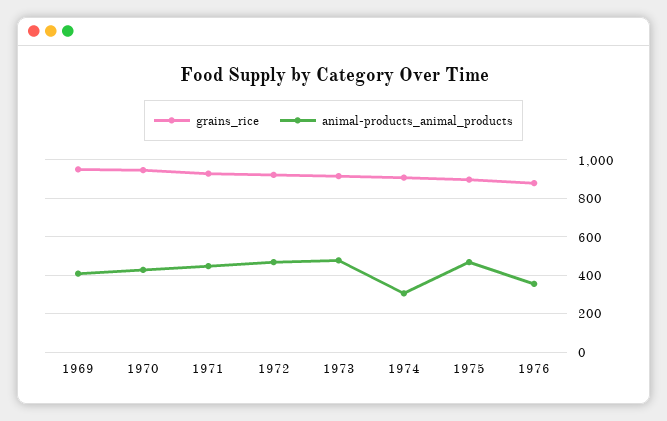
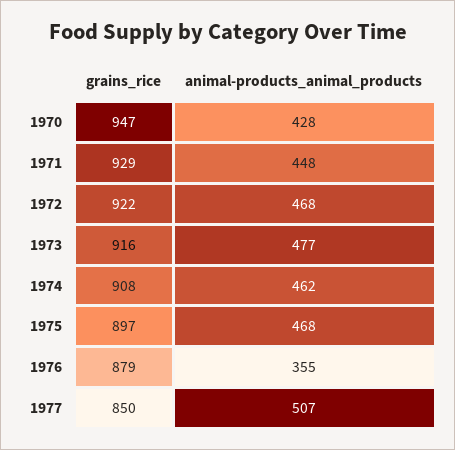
grains_rice, 1969: 950 -> none
animal-products_animal_products, 1969: 400 -> none
animal-products_animal_products, 1974: 300 -> 462
grains_rice, 1977: none -> 850
animal-products_animal_products, 1977: none -> 507

